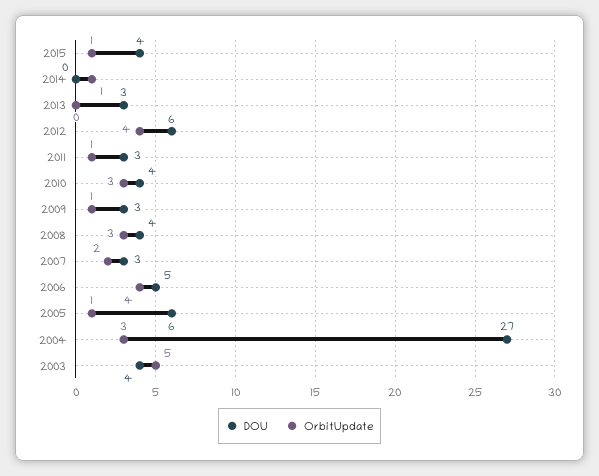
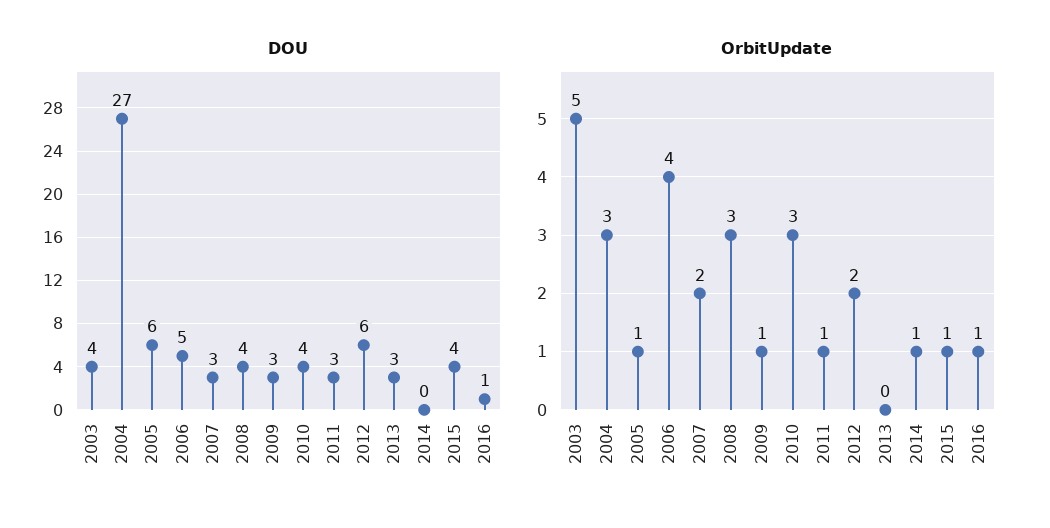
OrbitUpdate, 2012: 4 -> 2
DOU, 2016: none -> 1
OrbitUpdate, 2016: none -> 1

